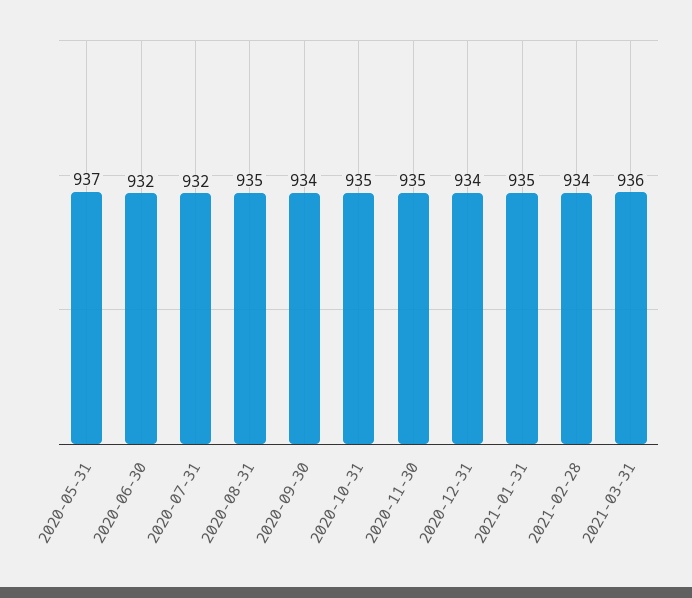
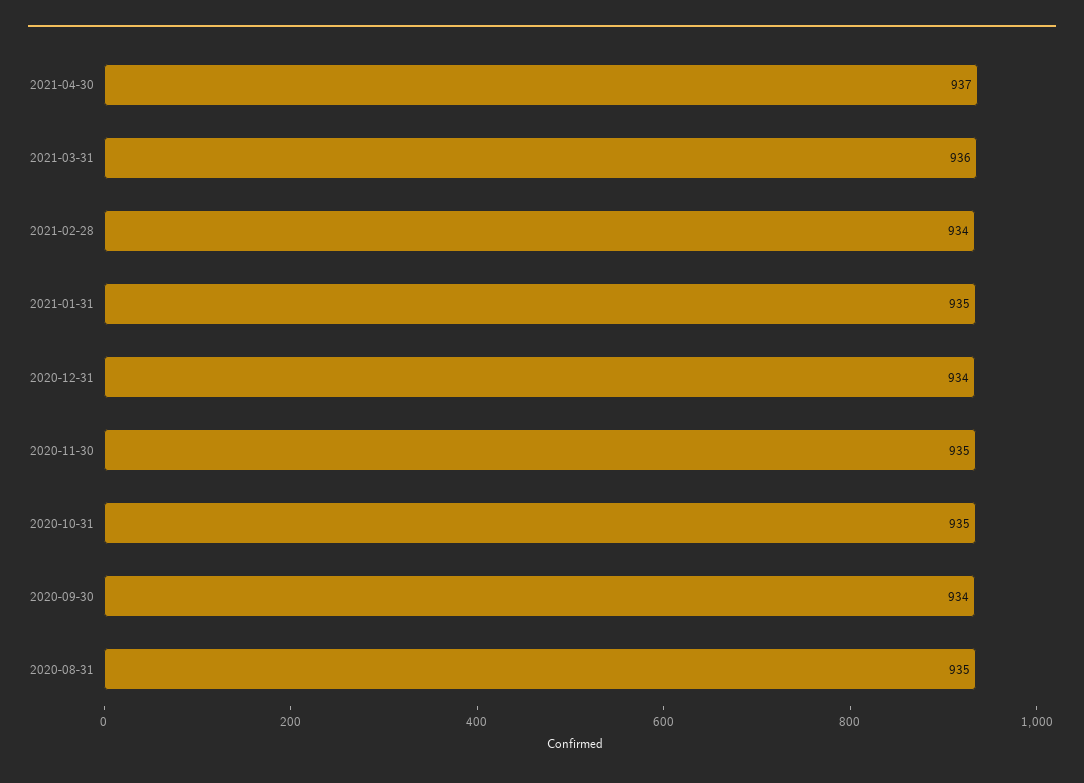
2020-05-31: 937 -> none
2020-06-30: 932 -> none
2020-07-31: 932 -> none
2021-04-30: none -> 937

